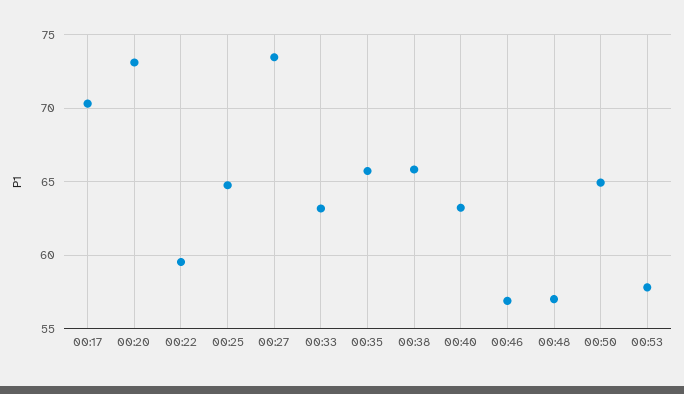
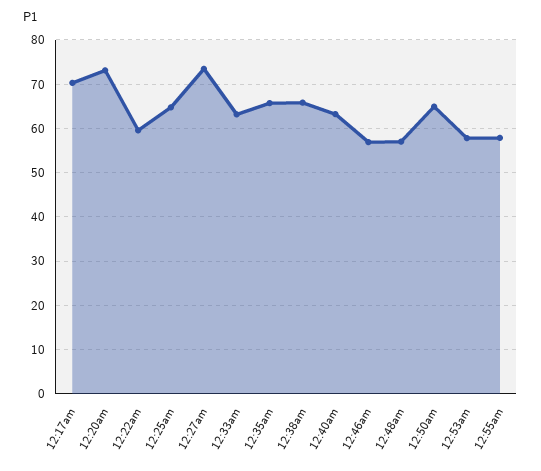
12:55am: none -> 58

